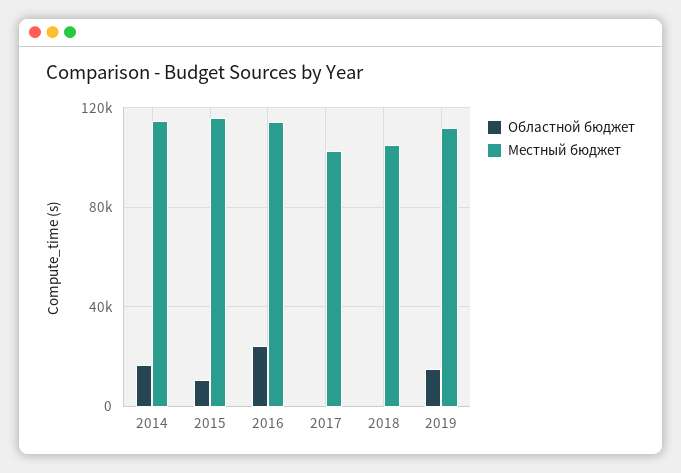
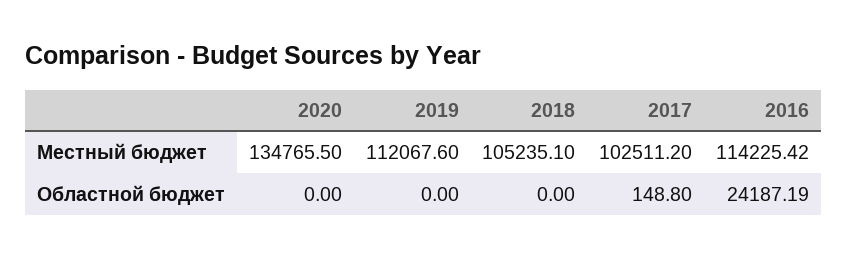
Областной бюджет, 2014: 15000 -> none
Местный бюджет, 2014: 115000 -> none
Областной бюджет, 2015: 10000 -> none
Местный бюджет, 2015: 115000 -> none
Областной бюджет, 2019: 15000 -> 0
Местный бюджет, 2020: none -> 134765.5
Областной бюджет, 2020: none -> 0

